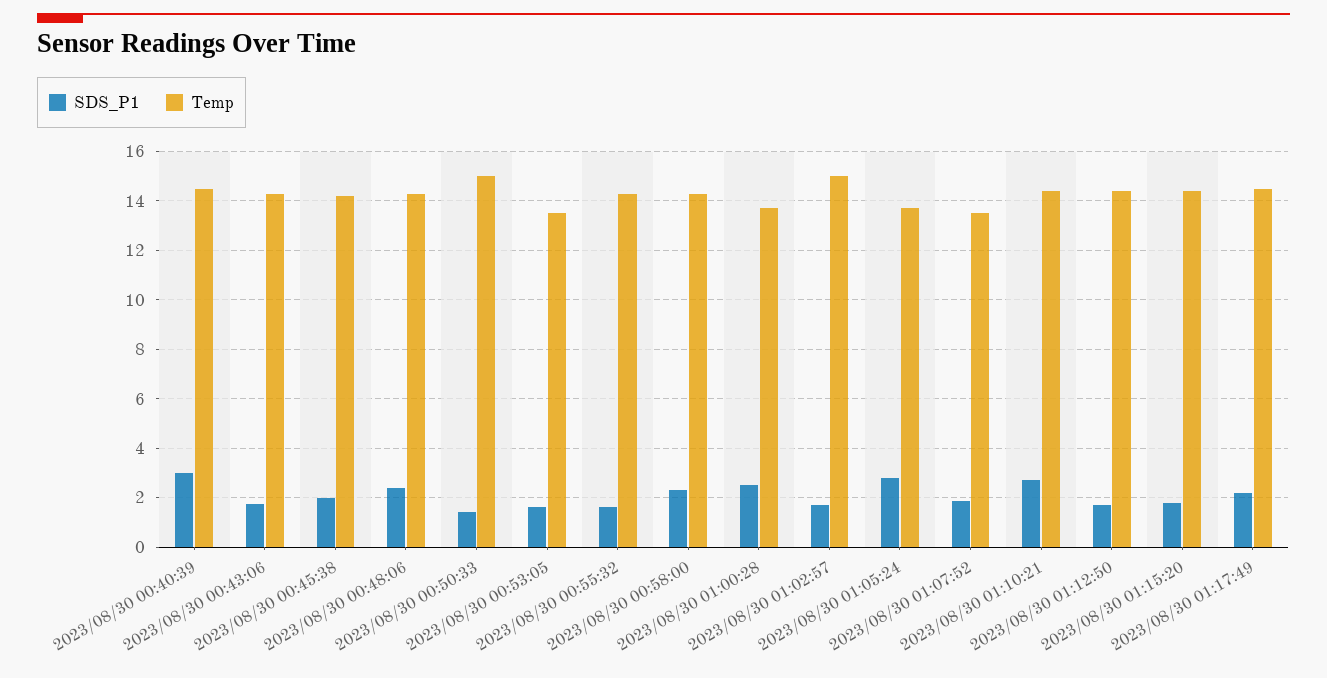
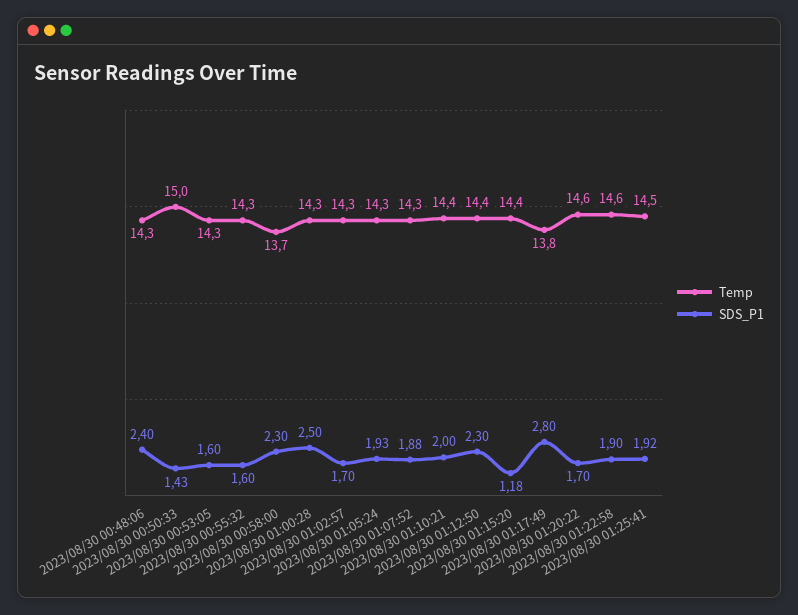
SDS_P1, 2023/08/30 00:40:39: 3 -> none
Temp, 2023/08/30 00:40:39: 14.5 -> none
SDS_P1, 2023/08/30 00:43:06: 1.75 -> none
Temp, 2023/08/30 00:43:06: 14.25 -> none
SDS_P1, 2023/08/30 00:45:38: 2 -> none
Temp, 2023/08/30 00:45:38: 14.25 -> none
Temp, 2023/08/30 00:53:05: 13.5 -> 14.3
Temp, 2023/08/30 00:58:00: 14.25 -> 13.7
Temp, 2023/08/30 01:00:28: 13.75 -> 14.3
Temp, 2023/08/30 01:02:57: 15 -> 14.3
SDS_P1, 2023/08/30 01:05:24: 2.75 -> 1.93
Temp, 2023/08/30 01:05:24: 13.75 -> 14.3
Temp, 2023/08/30 01:07:52: 13.5 -> 14.3
SDS_P1, 2023/08/30 01:10:21: 2.75 -> 2
SDS_P1, 2023/08/30 01:12:50: 1.75 -> 2.3
SDS_P1, 2023/08/30 01:15:20: 1.75 -> 1.18
SDS_P1, 2023/08/30 01:17:49: 2.25 -> 2.8
Temp, 2023/08/30 01:17:49: 14.5 -> 13.8
Temp, 2023/08/30 01:20:22: none -> 14.6
SDS_P1, 2023/08/30 01:20:22: none -> 1.7
Temp, 2023/08/30 01:22:58: none -> 14.6
SDS_P1, 2023/08/30 01:22:58: none -> 1.9
Temp, 2023/08/30 01:25:41: none -> 14.5
SDS_P1, 2023/08/30 01:25:41: none -> 1.92

